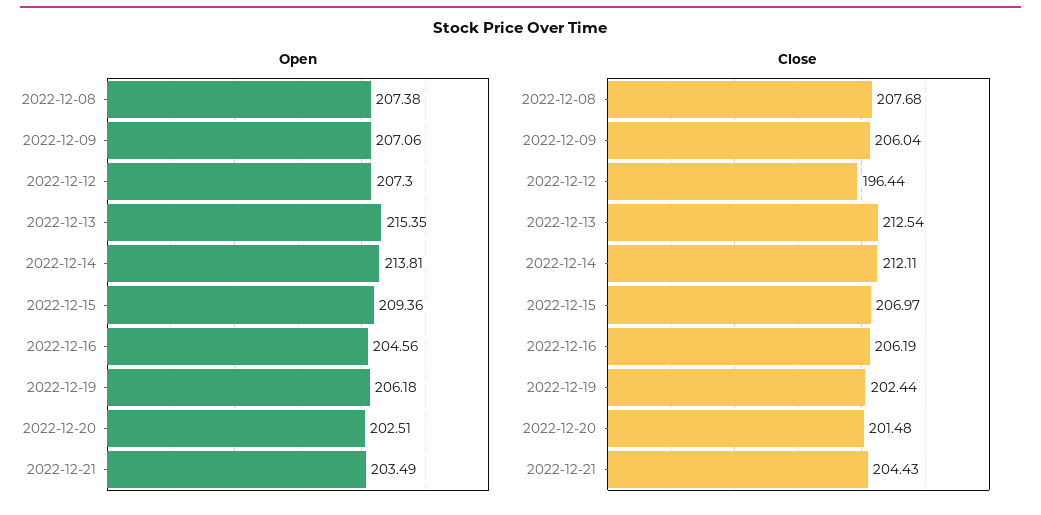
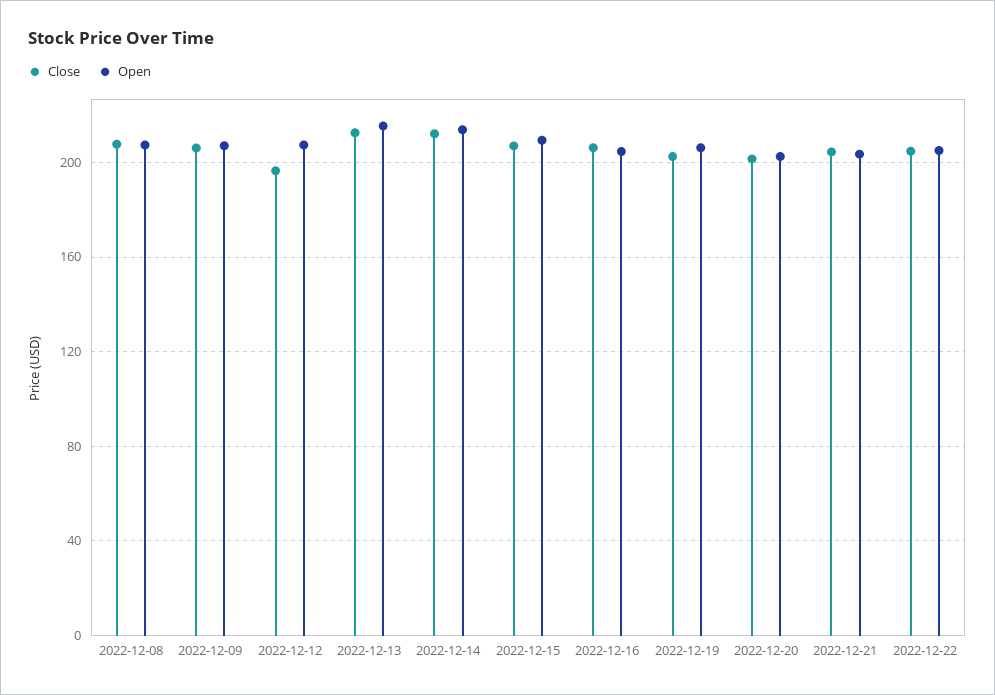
Close, 2022-12-22: none -> 205
Open, 2022-12-22: none -> 205

